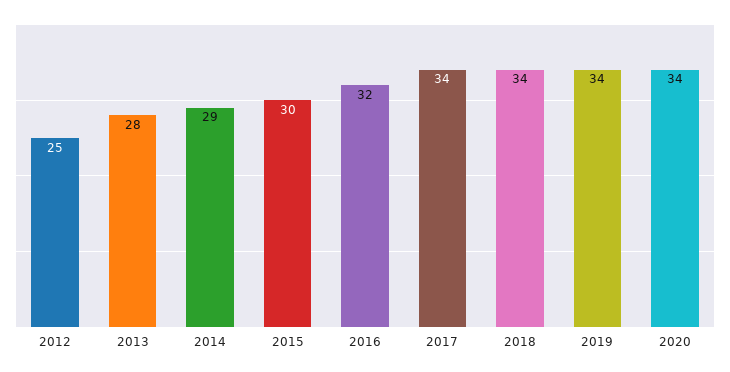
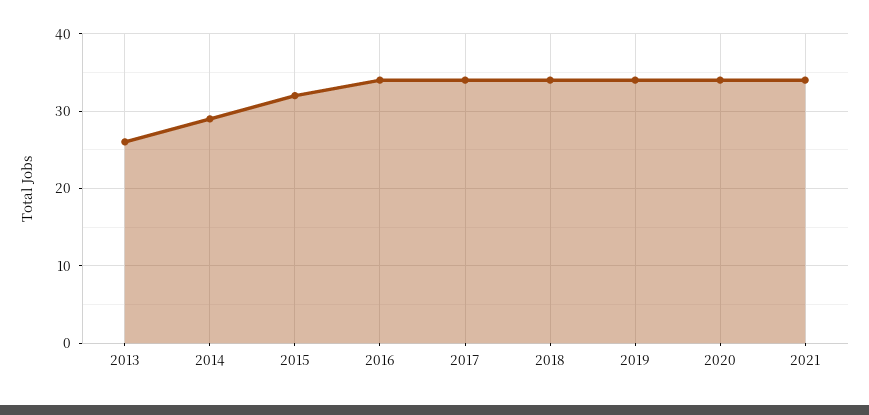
2012: 25 -> none
2013: 28 -> 26
2015: 30 -> 32
2016: 32 -> 34
2021: none -> 34

